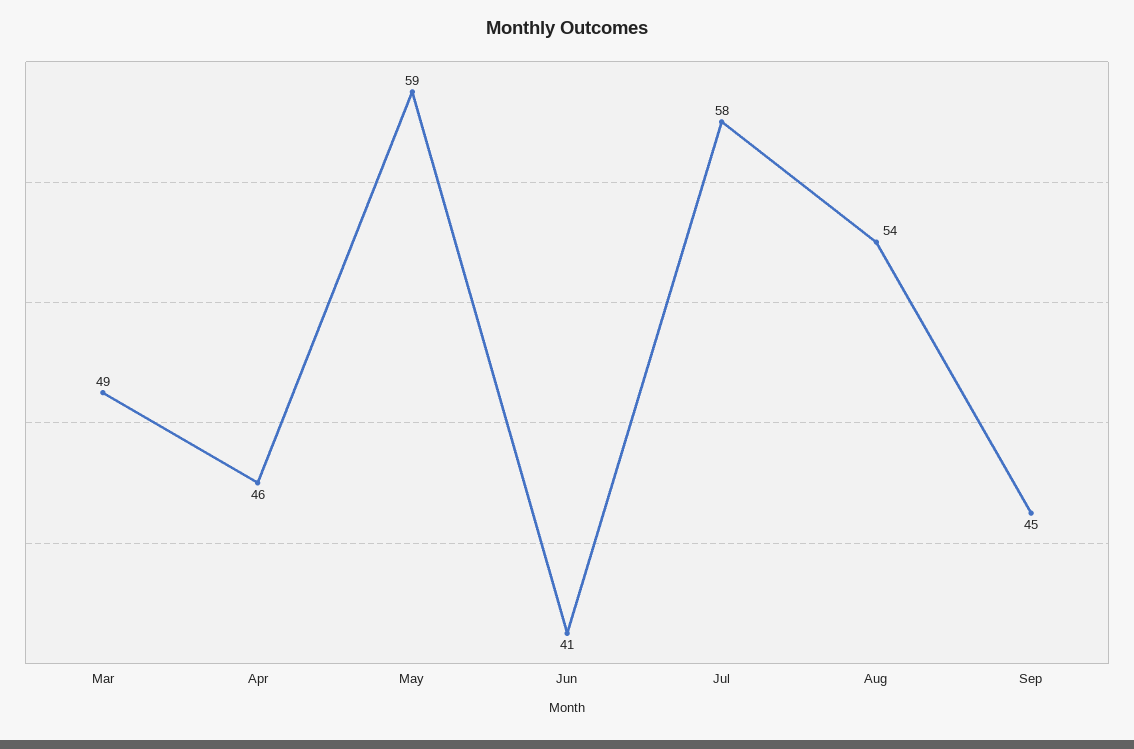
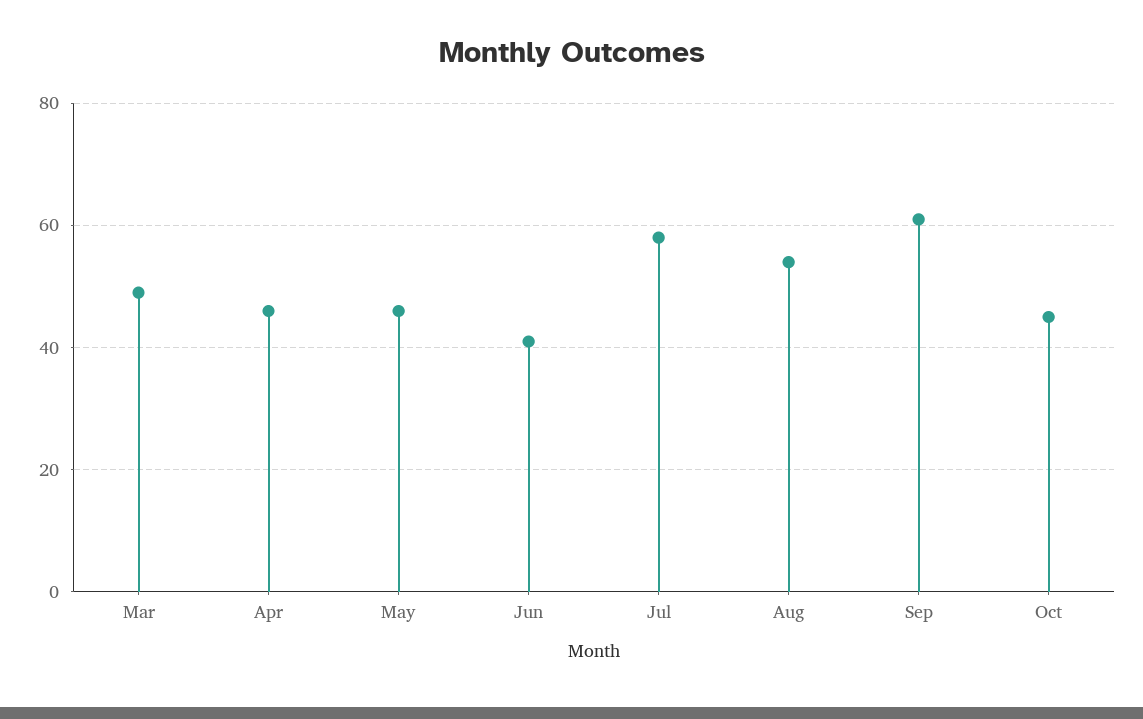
May: 59 -> 45
Sep: 45 -> 60
Oct: none -> 45

